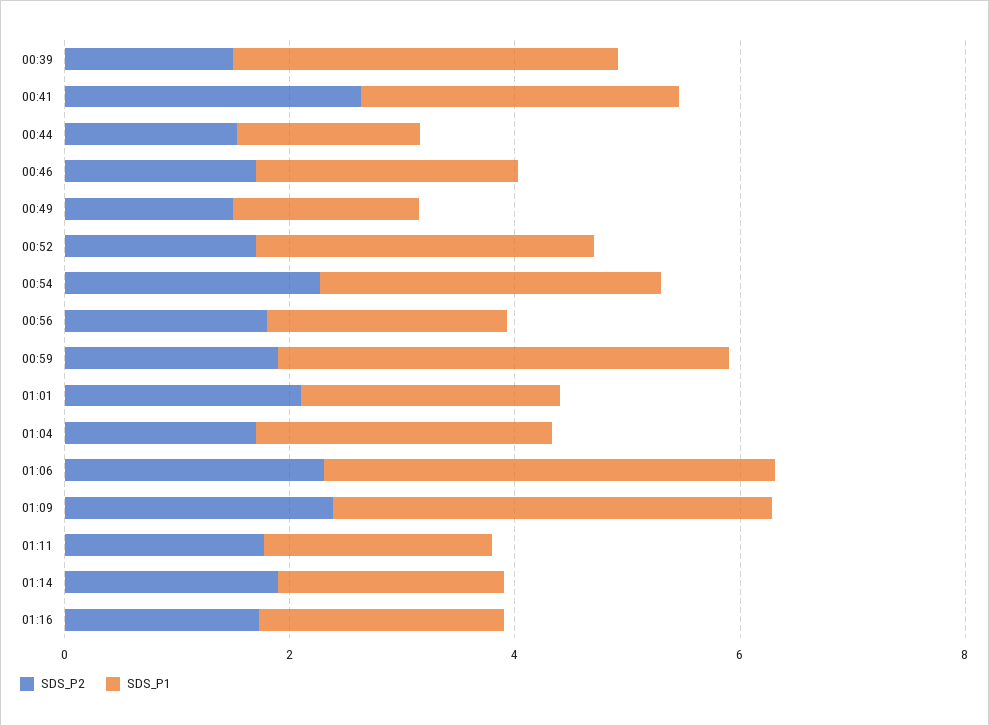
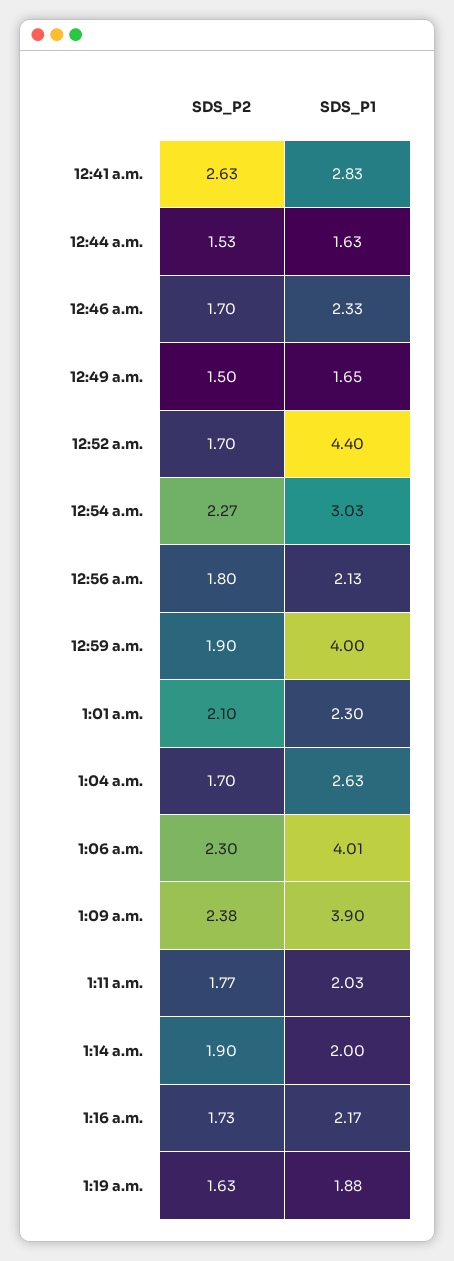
SDS_P2, 00:39: 1.5 -> none
SDS_P1, 00:39: 3.5 -> none
SDS_P1, 00:52: 3 -> 4.4
SDS_P2, 1:19 a.m.: none -> 1.63
SDS_P1, 1:19 a.m.: none -> 1.88

